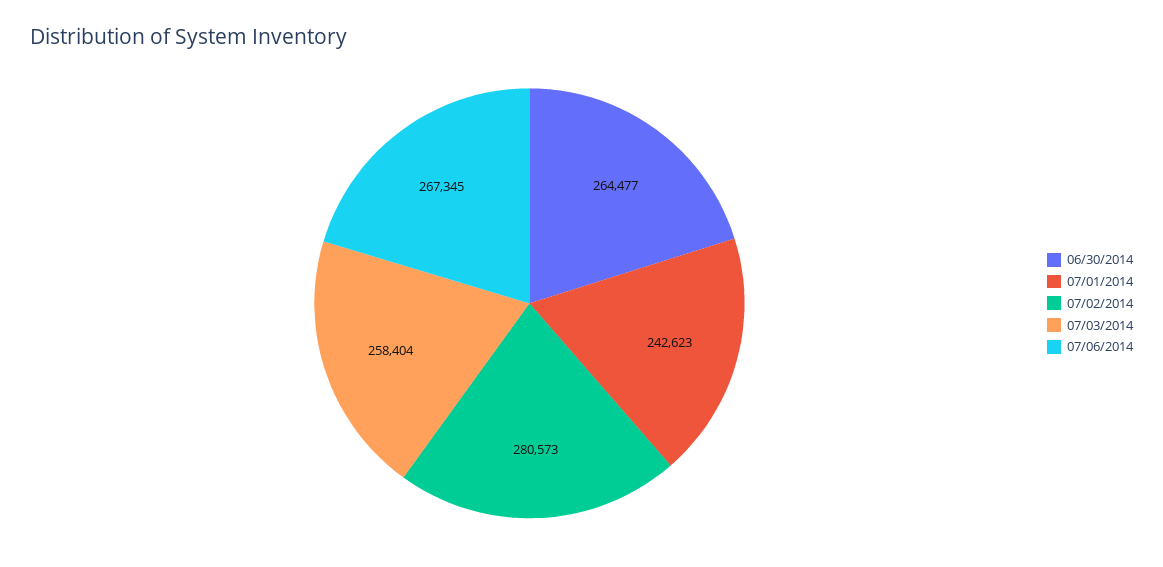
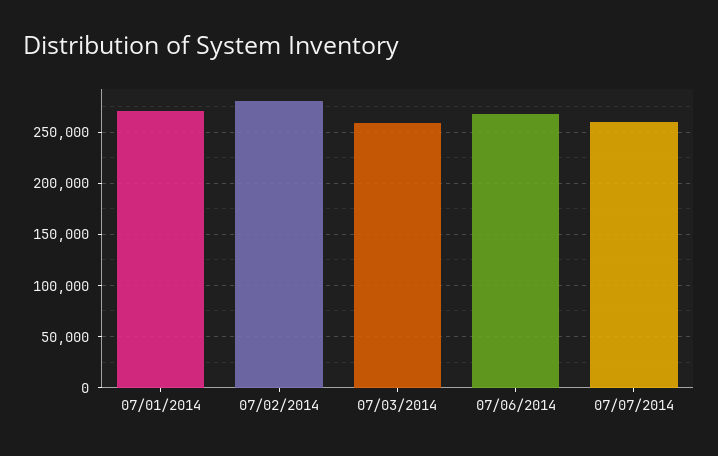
06/30/2014: 264477 -> none
07/01/2014: 242623 -> 270000
07/07/2014: none -> 260000

